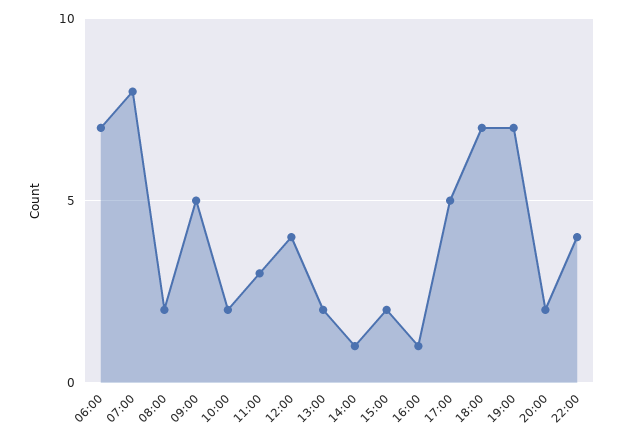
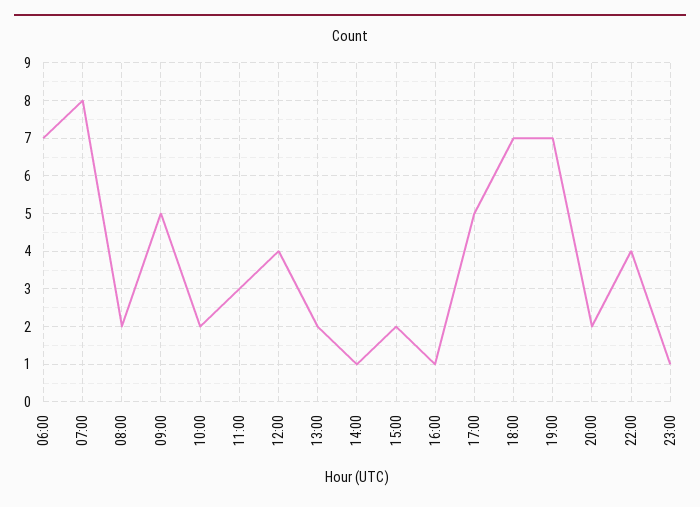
23:00: none -> 1

